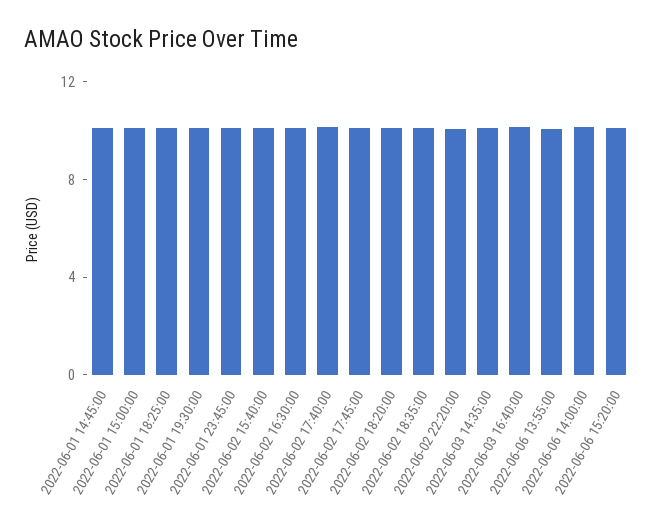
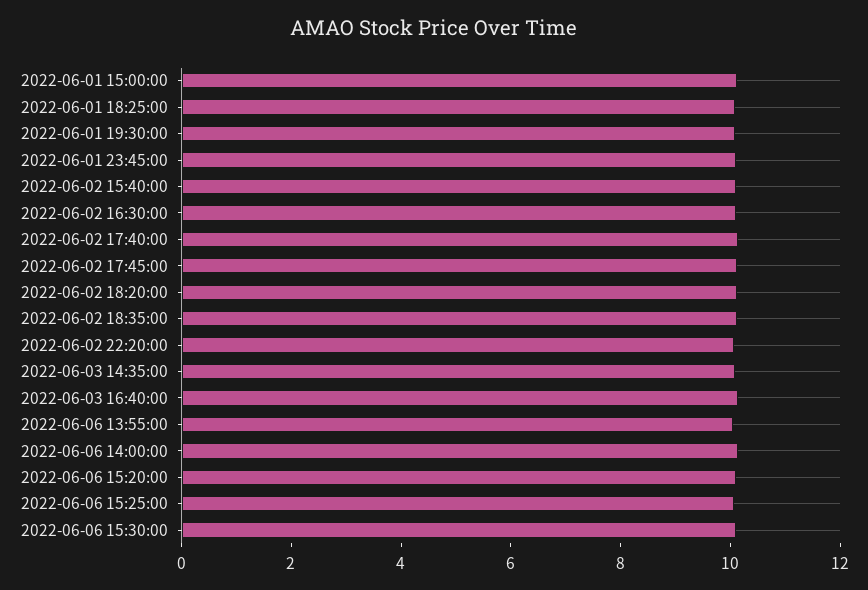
2022-06-01 14:45:00: 10 -> none
2022-06-06 15:25:00: none -> 10
2022-06-06 15:30:00: none -> 10

